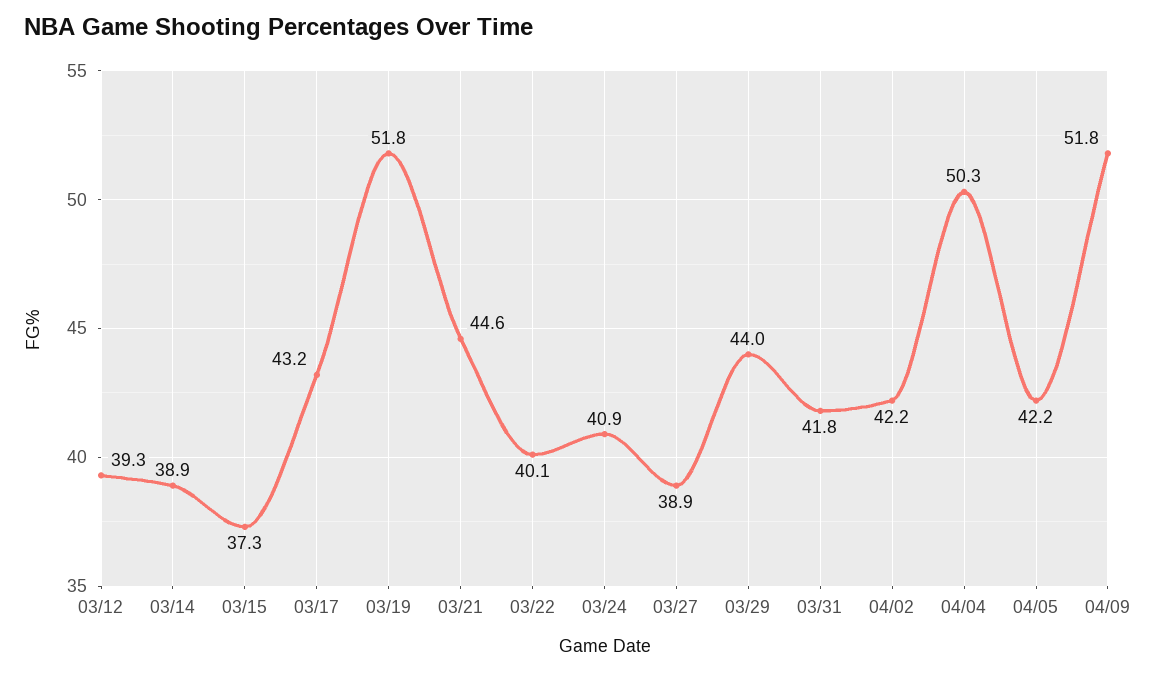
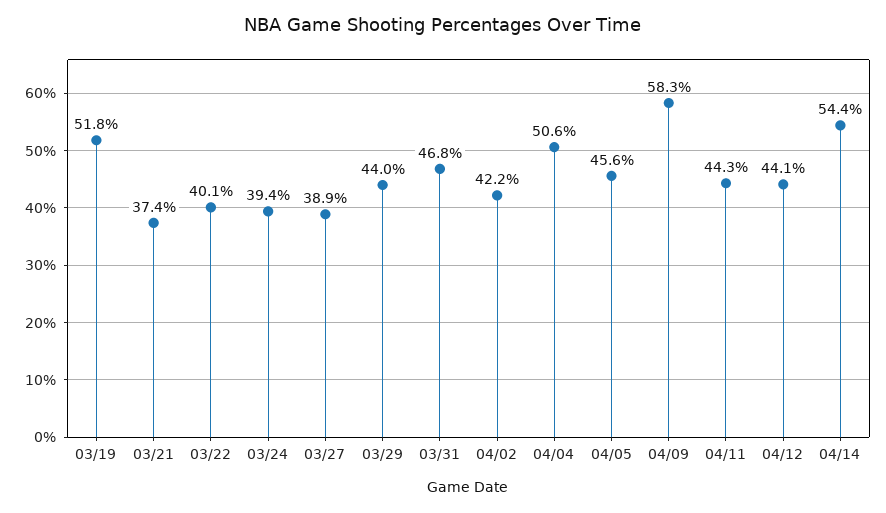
03/12: 39.3 -> none
03/14: 38.9 -> none
03/15: 37.3 -> none
03/17: 43.2 -> none
03/21: 44.6 -> 37.4
03/24: 40.9 -> 39.4
03/31: 41.8 -> 46.8
04/04: 50.3 -> 50.6
04/05: 42.2 -> 45.6
04/09: 51.8 -> 58.3
04/11: none -> 44.3
04/12: none -> 44.1
04/14: none -> 54.4

